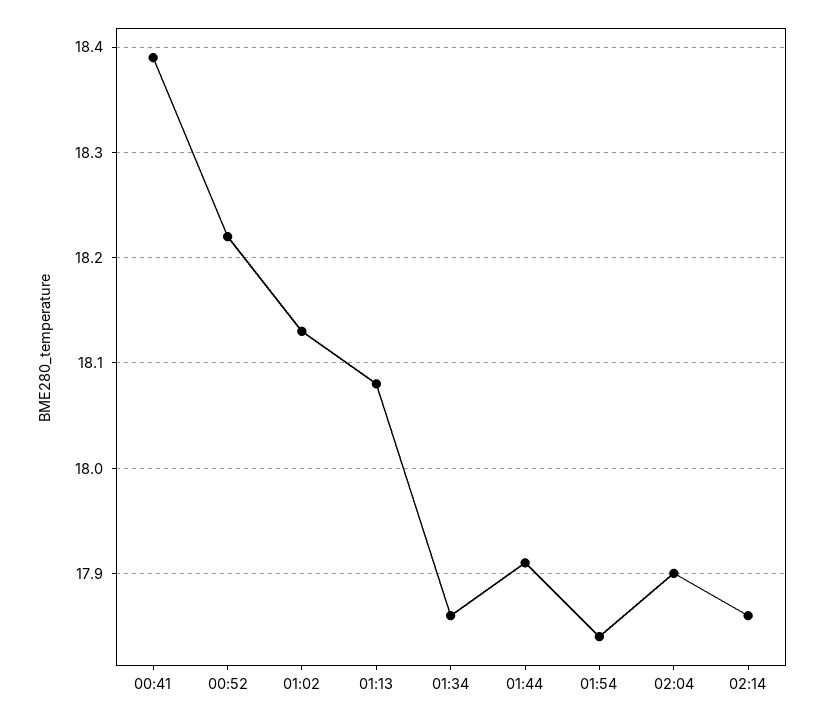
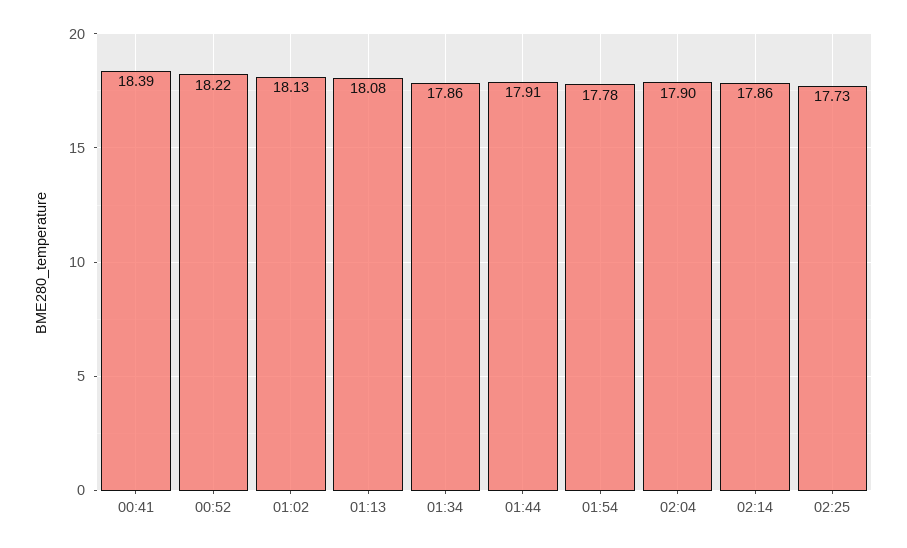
01:54: 17.84 -> 17.78
02:25: none -> 17.73

